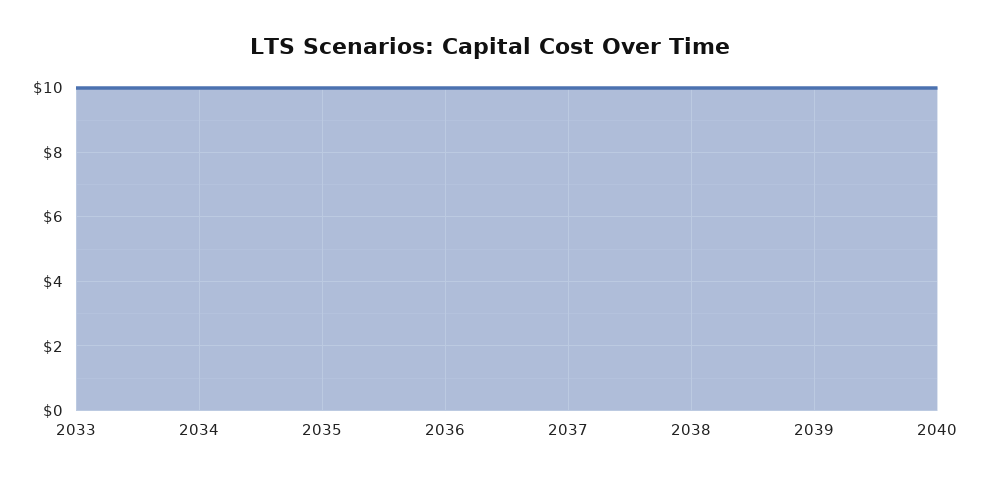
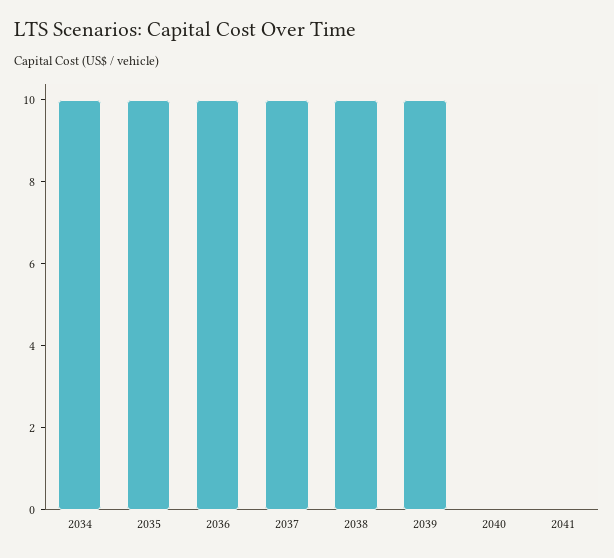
2033: 10 -> none
2040: 10 -> 0
2041: none -> 0

